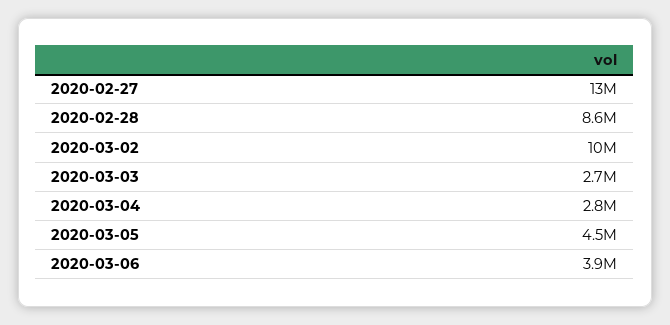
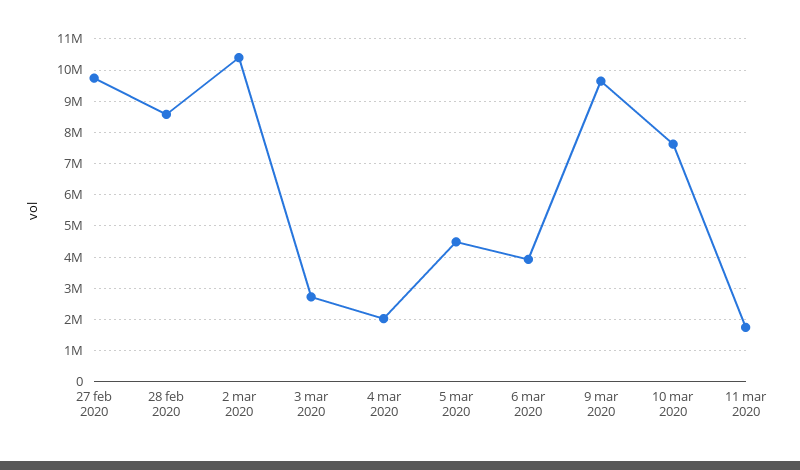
2020-02-27: 13000000 -> 9800000
2020-03-04: 2800000 -> 2000000
9 mar 2020: none -> 9600000
10 mar 2020: none -> 7600000
11 mar 2020: none -> 1800000

